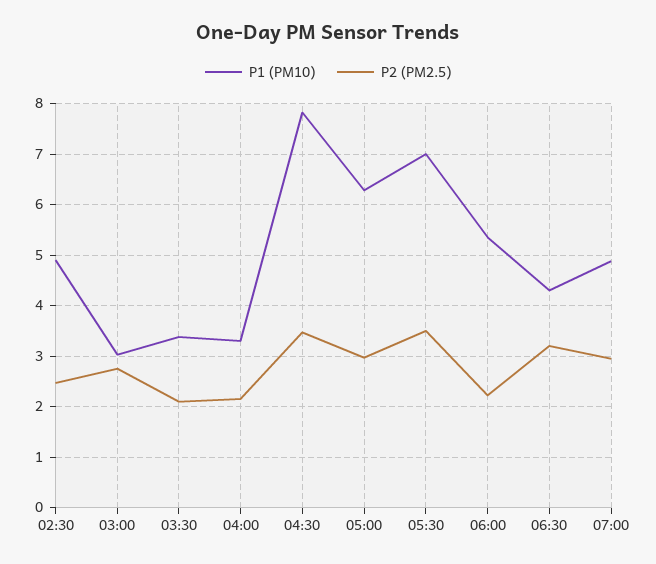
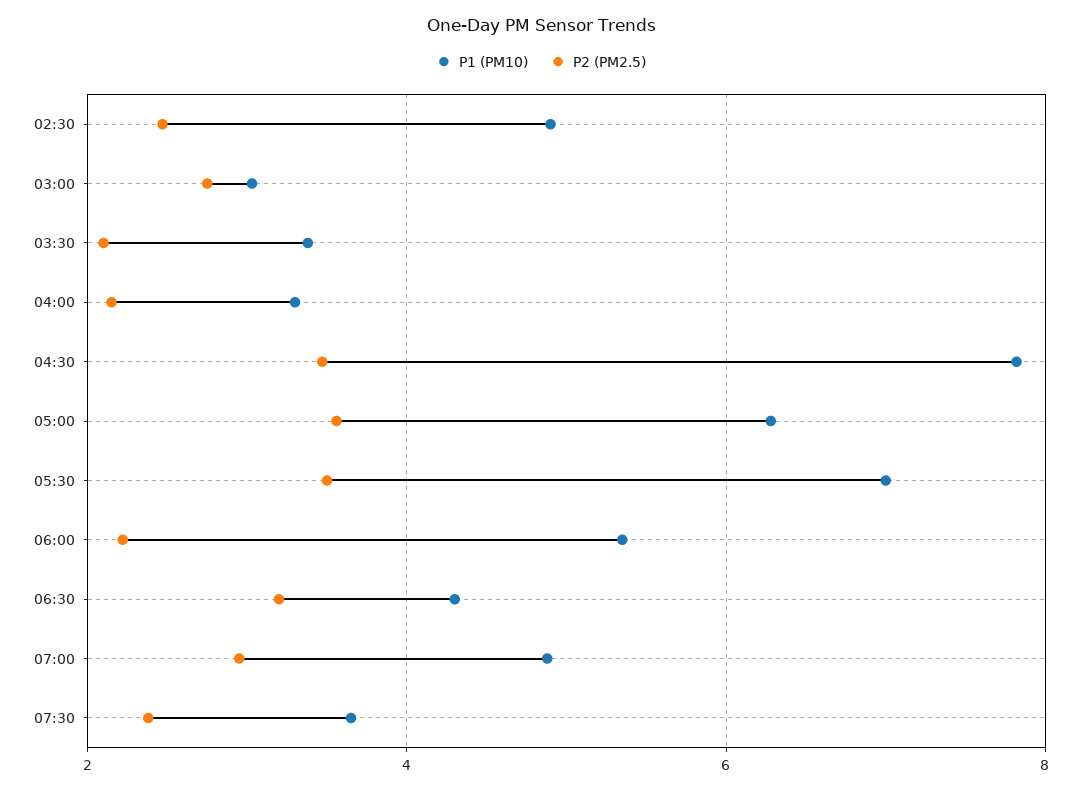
P2 (PM2.5), 05:00: 3 -> 3.6
P1 (PM10), 07:30: none -> 3.6
P2 (PM2.5), 07:30: none -> 2.4

